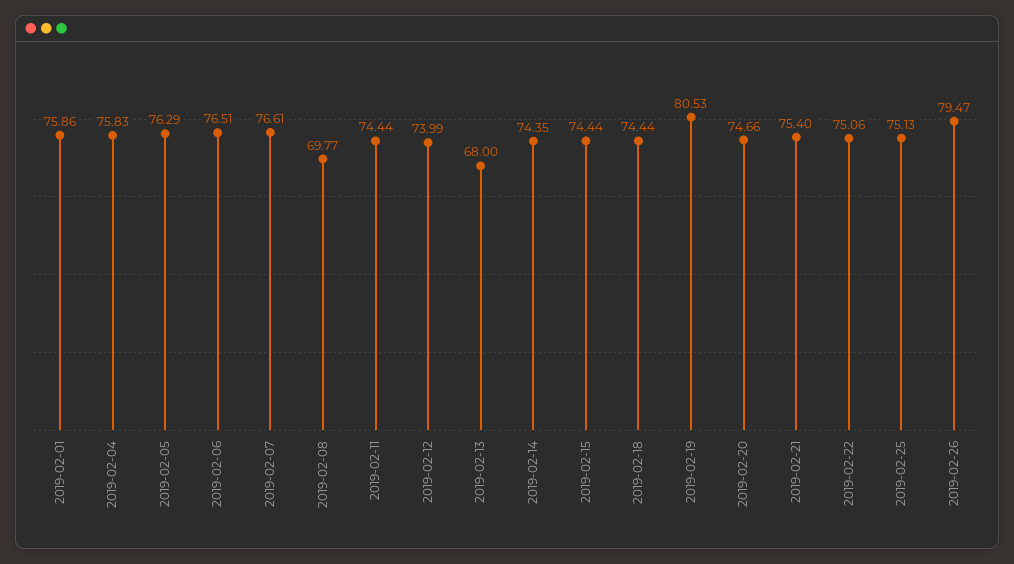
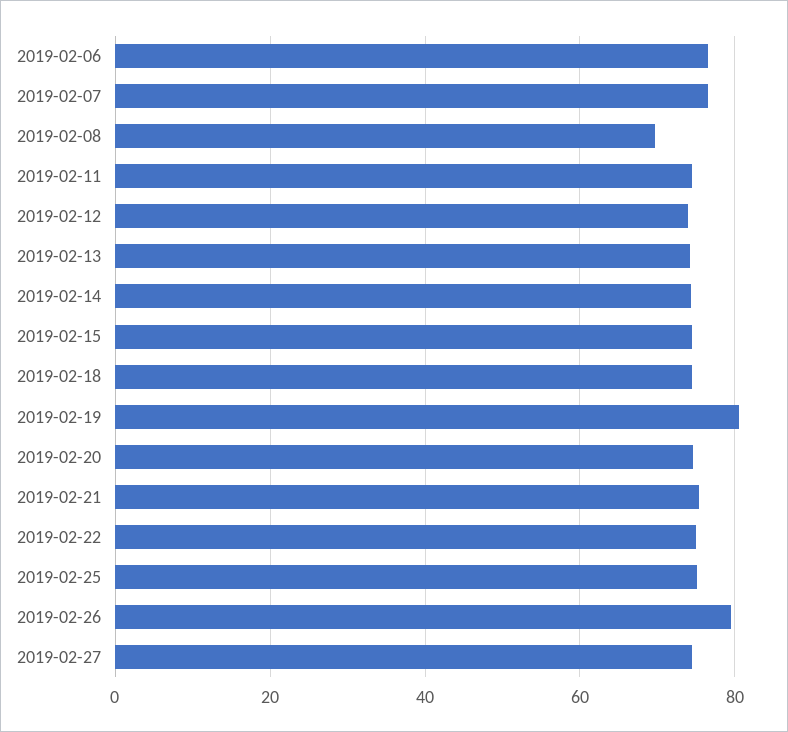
2019-02-01: 75.86 -> none
2019-02-04: 75.83 -> none
2019-02-05: 76.29 -> none
2019-02-13: 68 -> 74
2019-02-27: none -> 74

